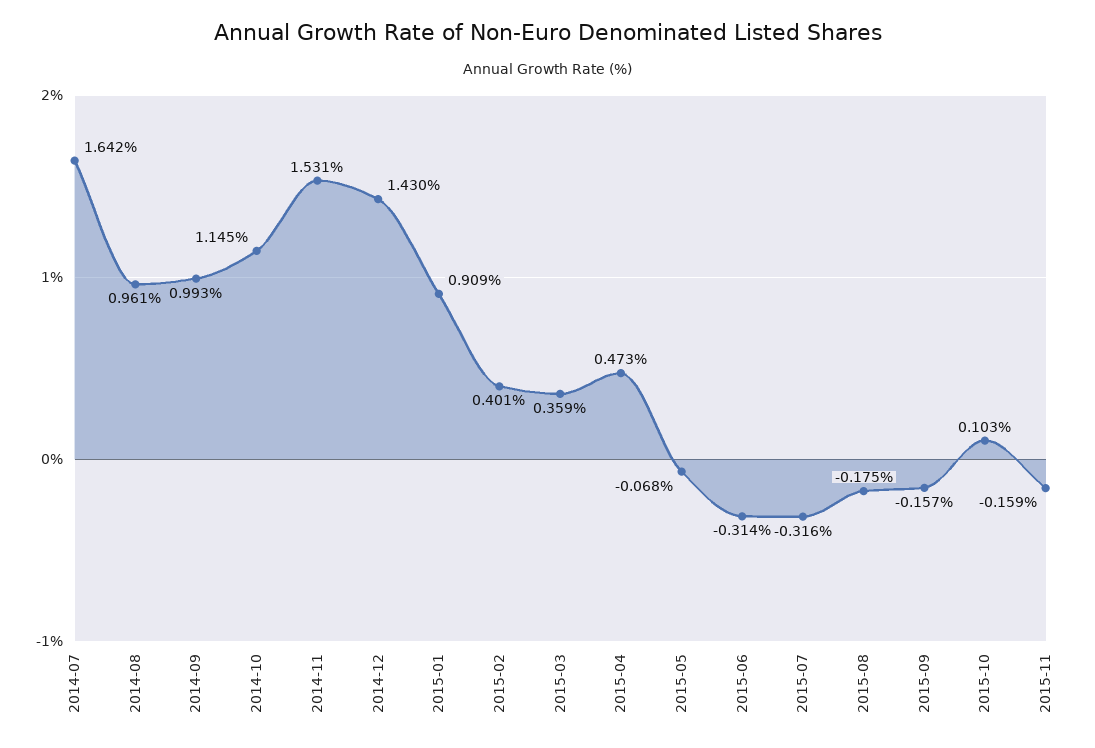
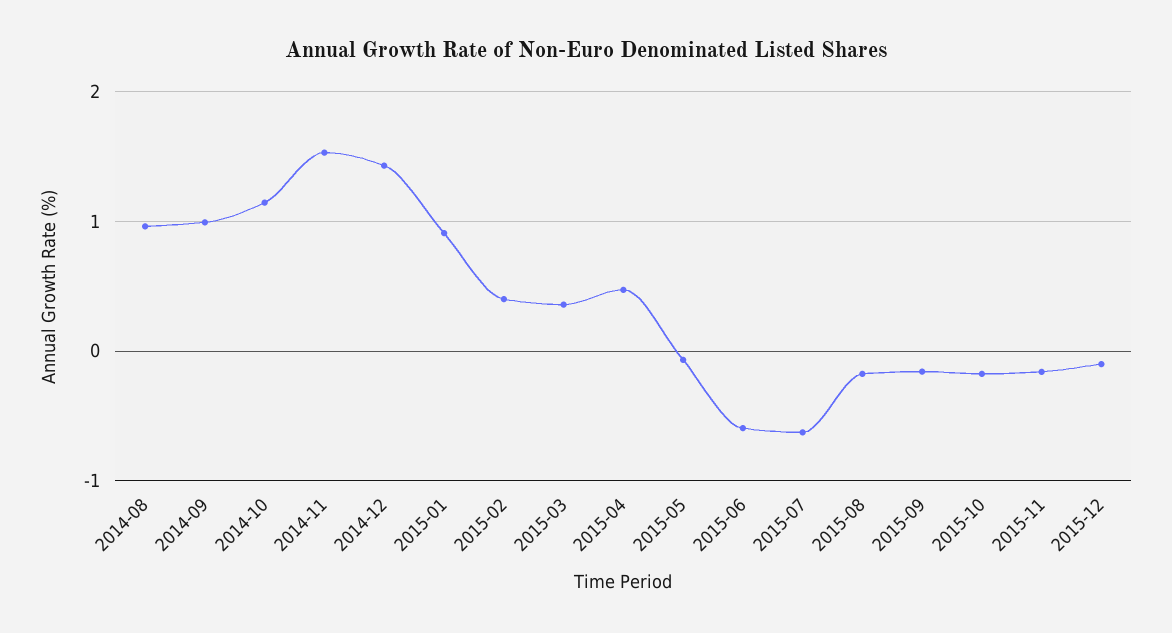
2014-07: 1.642 -> none
2015-06: -0.314 -> -0.6
2015-07: -0.316 -> -0.6
2015-10: 0.103 -> -0.2
2015-12: none -> -0.1

